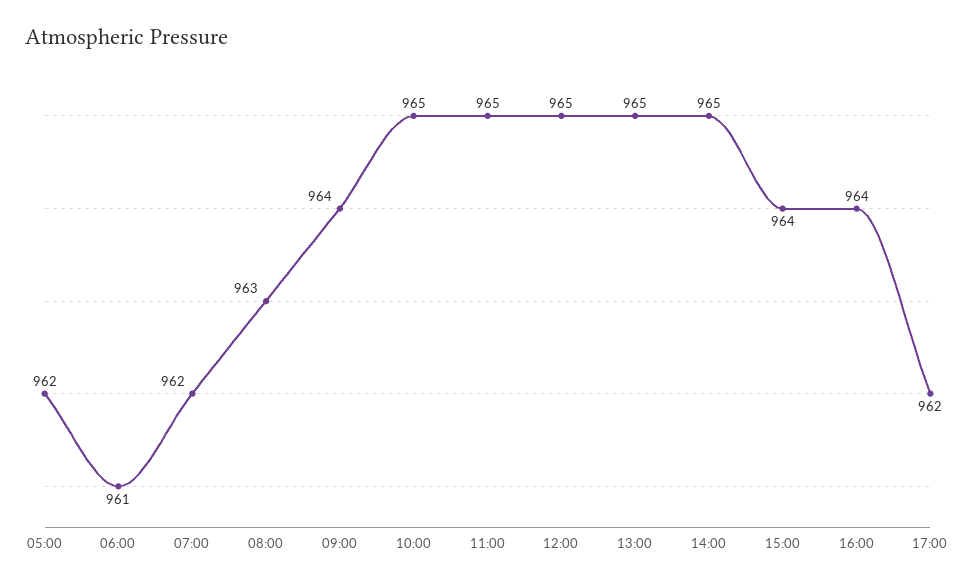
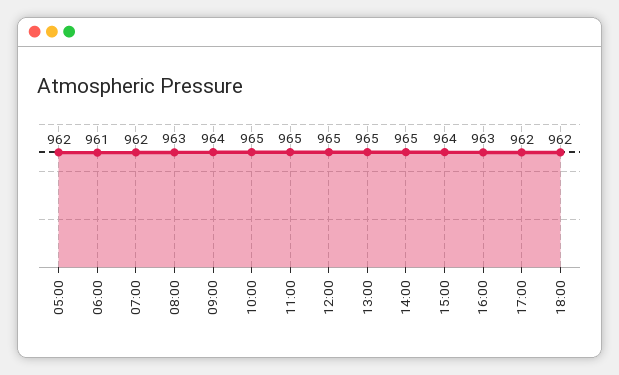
16:00: 964 -> 963
18:00: none -> 962

